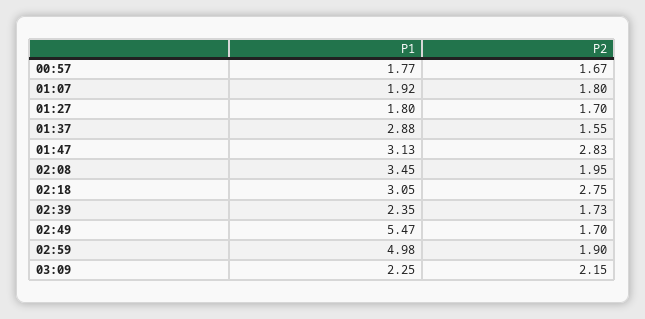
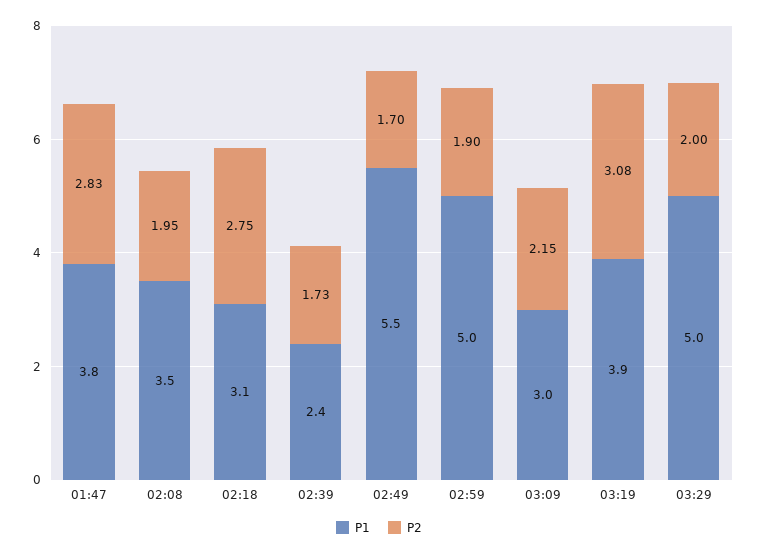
P1, 00:57: 1.77 -> none
P2, 00:57: 1.67 -> none
P1, 01:07: 1.92 -> none
P2, 01:07: 1.8 -> none
P1, 01:27: 1.8 -> none
P2, 01:27: 1.7 -> none
P1, 01:37: 2.88 -> none
P2, 01:37: 1.55 -> none
P1, 01:47: 3.13 -> 3.8
P1, 03:09: 2.25 -> 3
P1, 03:19: none -> 3.9
P2, 03:19: none -> 3.08
P1, 03:29: none -> 5
P2, 03:29: none -> 2

